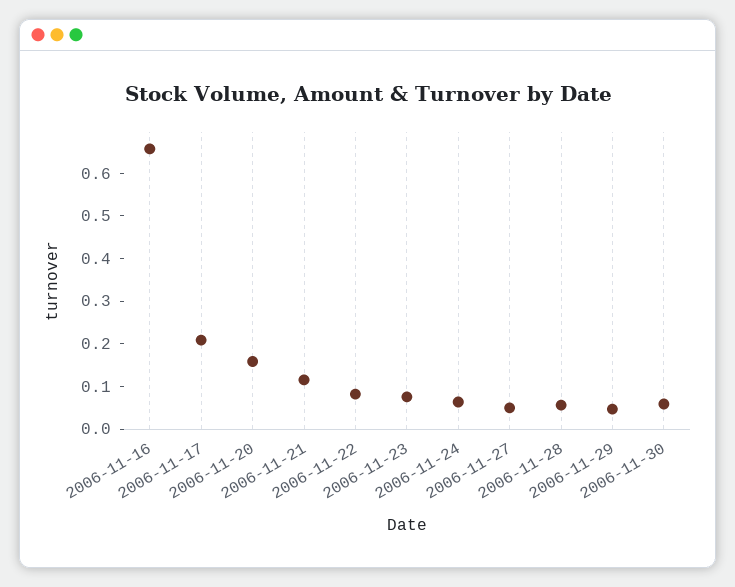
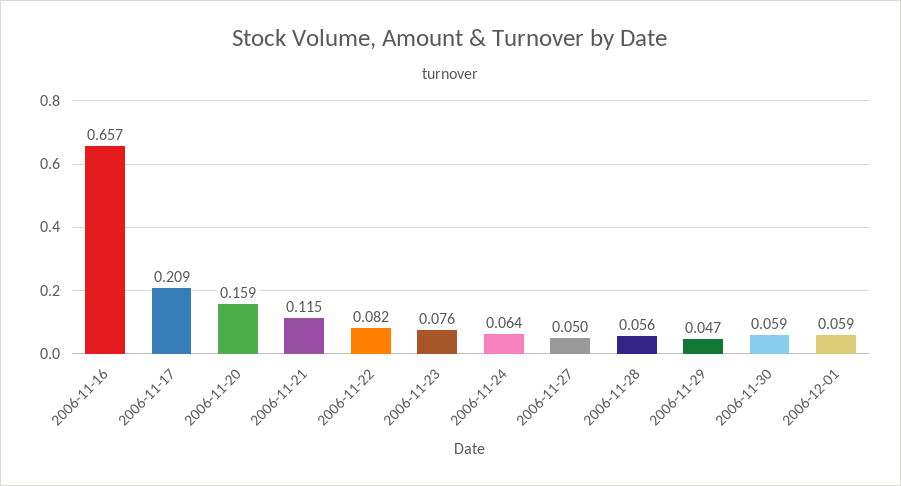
2006-12-01: none -> 0.059

